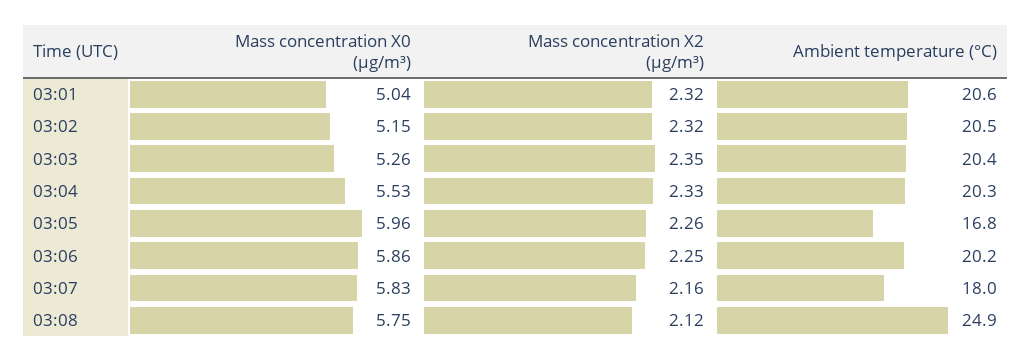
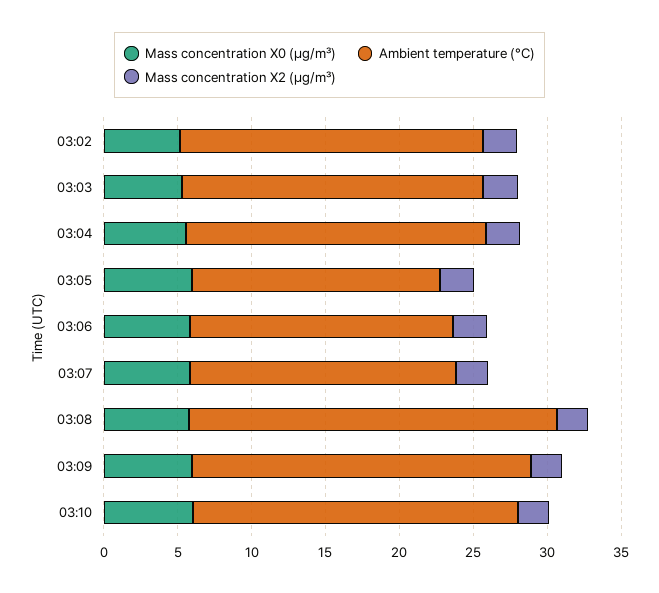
Mass concentration X0 (μg/m³), 03:01: 5.04 -> none
Mass concentration X2 (μg/m³), 03:01: 2.32 -> none
Ambient temperature (°C), 03:01: 20.6 -> none
Ambient temperature (°C), 03:06: 20.2 -> 18
Mass concentration X0 (μg/m³), 03:09: none -> 6
Ambient temperature (°C), 03:09: none -> 23
Mass concentration X2 (μg/m³), 03:09: none -> 2
Mass concentration X0 (μg/m³), 03:10: none -> 6
Ambient temperature (°C), 03:10: none -> 22
Mass concentration X2 (μg/m³), 03:10: none -> 2

